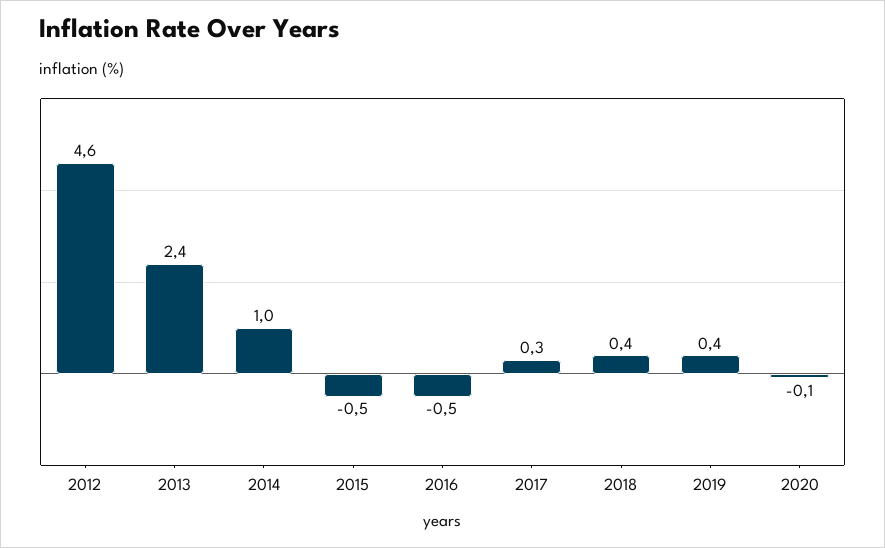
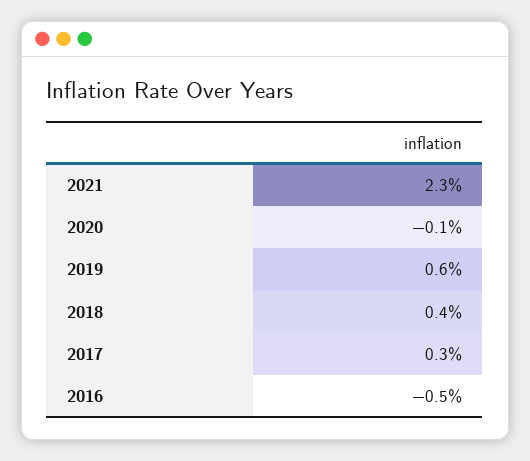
2012: 4.6 -> none
2013: 2.4 -> none
2014: 1 -> none
2015: -0.5 -> none
2019: 0.4 -> 0.6
2021: none -> 2.3

